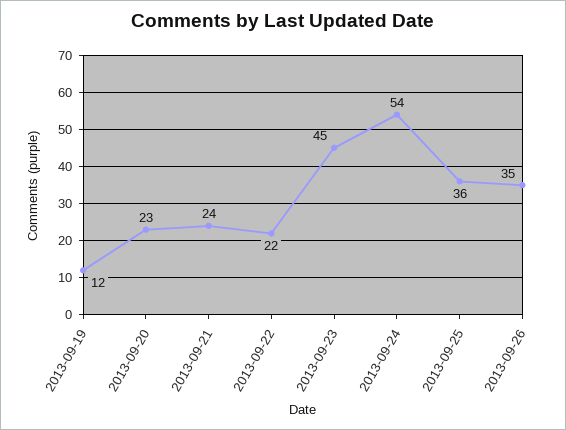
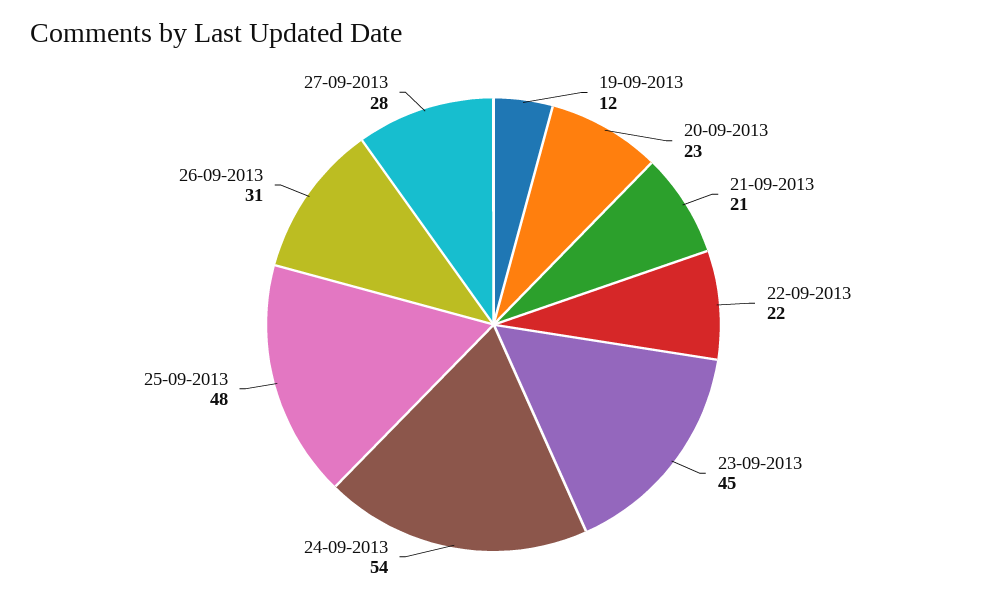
2013-09-21: 24 -> 21
2013-09-25: 36 -> 48
2013-09-26: 35 -> 31
27-09-2013: none -> 28

